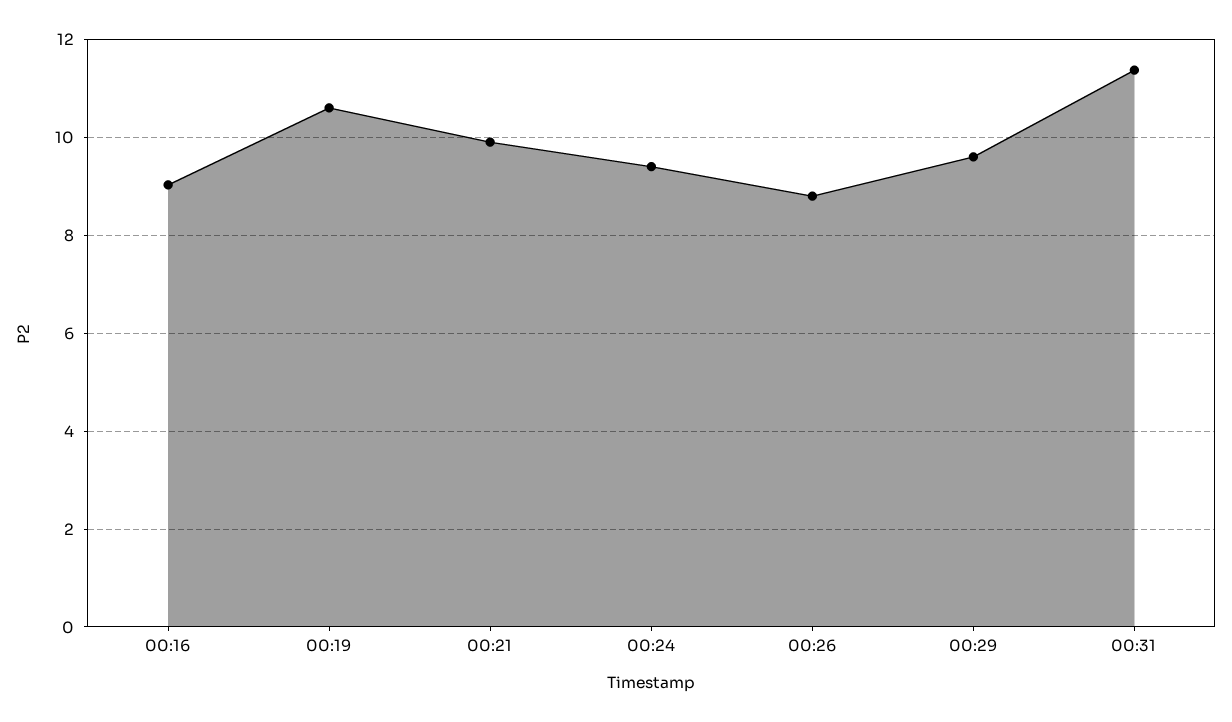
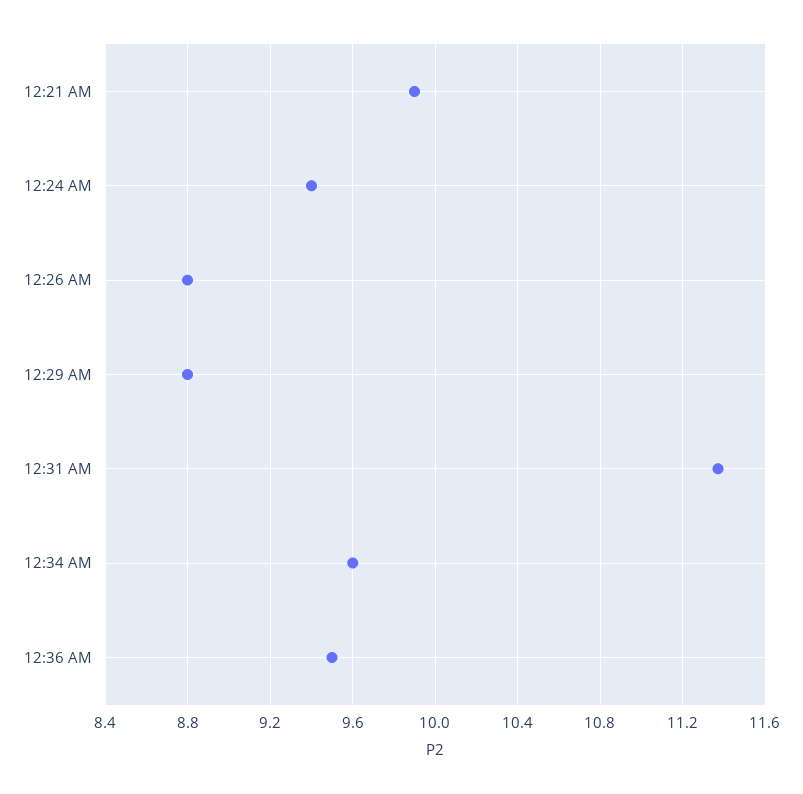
00:16: 9 -> none
00:19: 10.6 -> none
00:29: 9.6 -> 8.8
12:34 AM: none -> 9.6
12:36 AM: none -> 9.5

